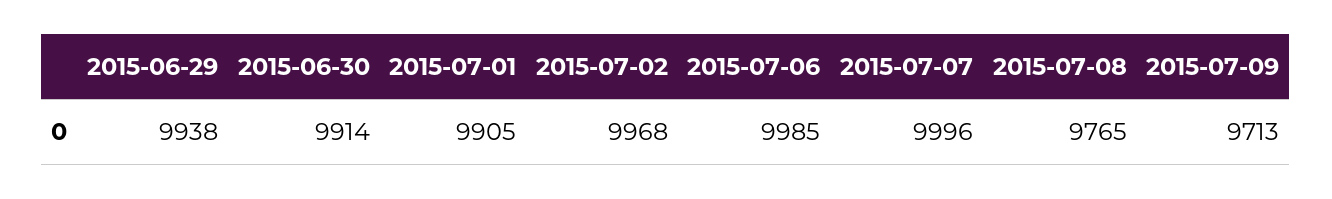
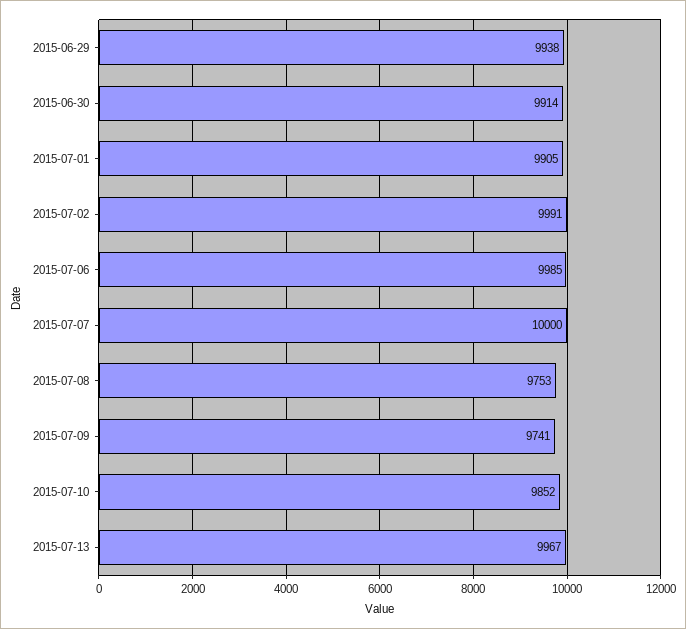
2015-07-02: 9968 -> 9991
2015-07-07: 9996 -> 10000
2015-07-08: 9765 -> 9753
2015-07-09: 9713 -> 9741
2015-07-10: none -> 9852
2015-07-13: none -> 9967

